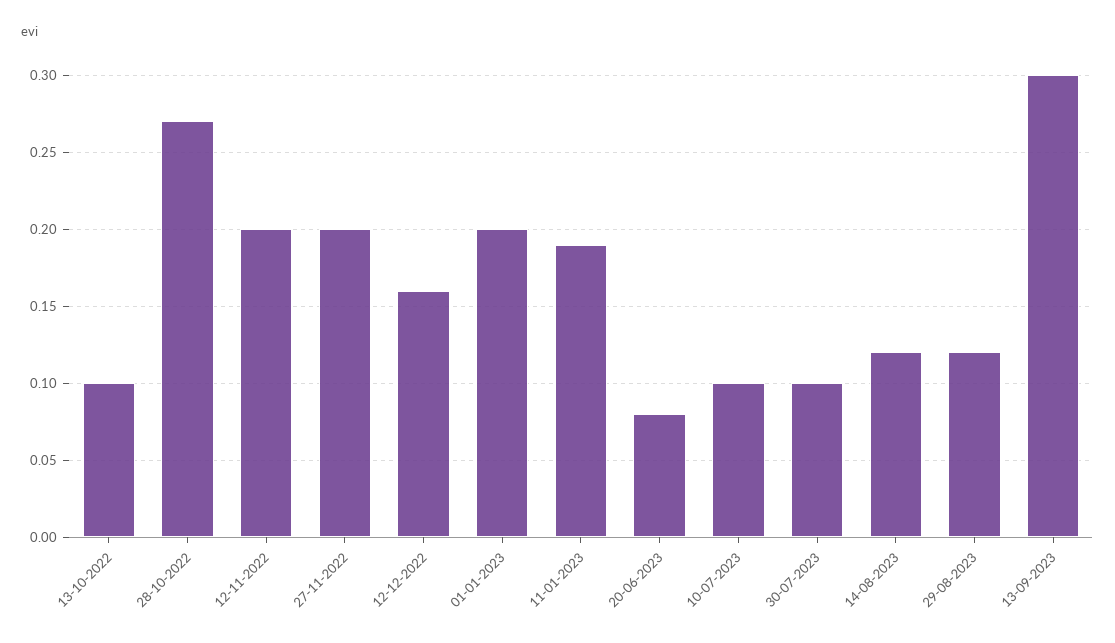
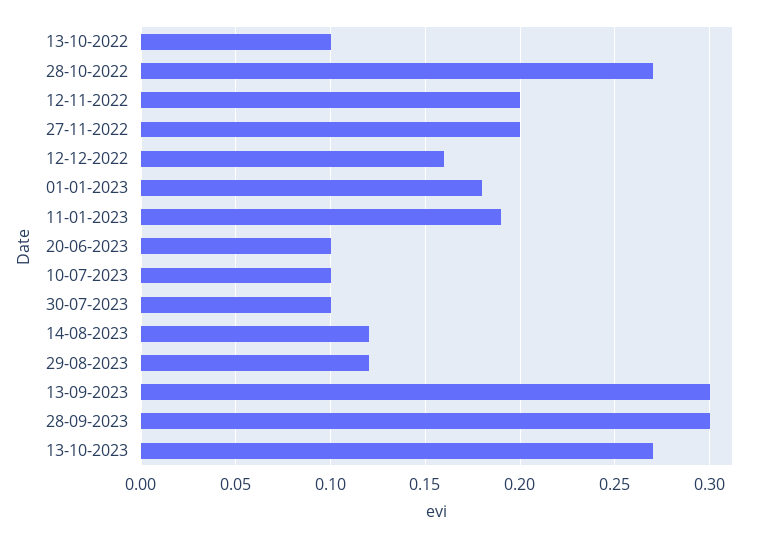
01-01-2023: 0.2 -> 0.18
20-06-2023: 0.08 -> 0.1
28-09-2023: none -> 0.3
13-10-2023: none -> 0.27

